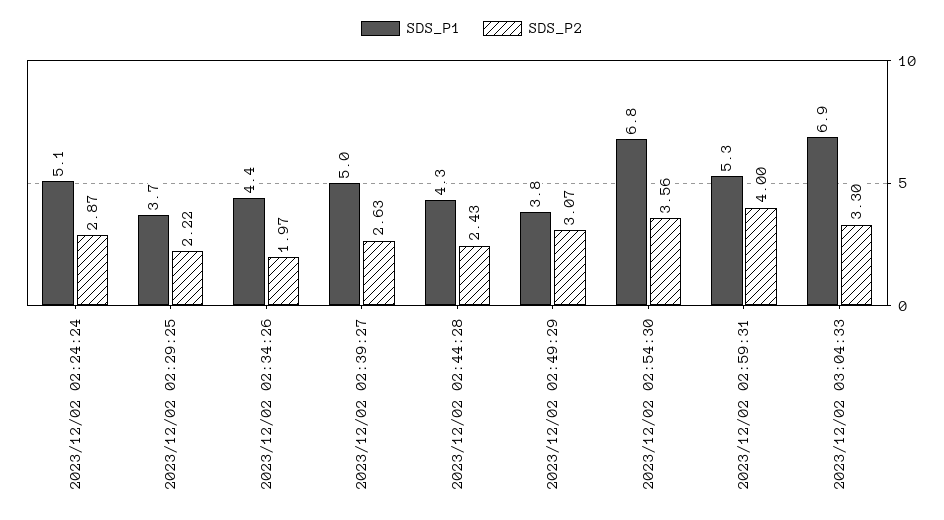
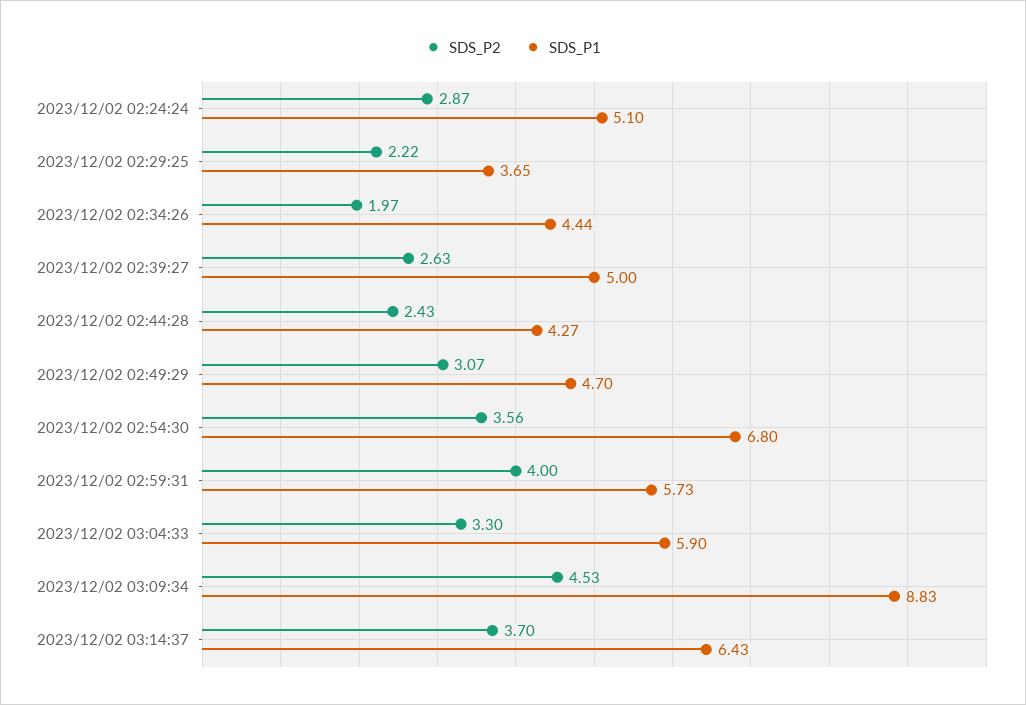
SDS_P1, 2023/12/02 02:49:29: 3.8 -> 4.7
SDS_P1, 2023/12/02 02:59:31: 5.3 -> 5.73
SDS_P1, 2023/12/02 03:04:33: 6.9 -> 5.9
SDS_P2, 2023/12/02 03:09:34: none -> 4.53
SDS_P1, 2023/12/02 03:09:34: none -> 8.83
SDS_P2, 2023/12/02 03:14:37: none -> 3.7
SDS_P1, 2023/12/02 03:14:37: none -> 6.43

